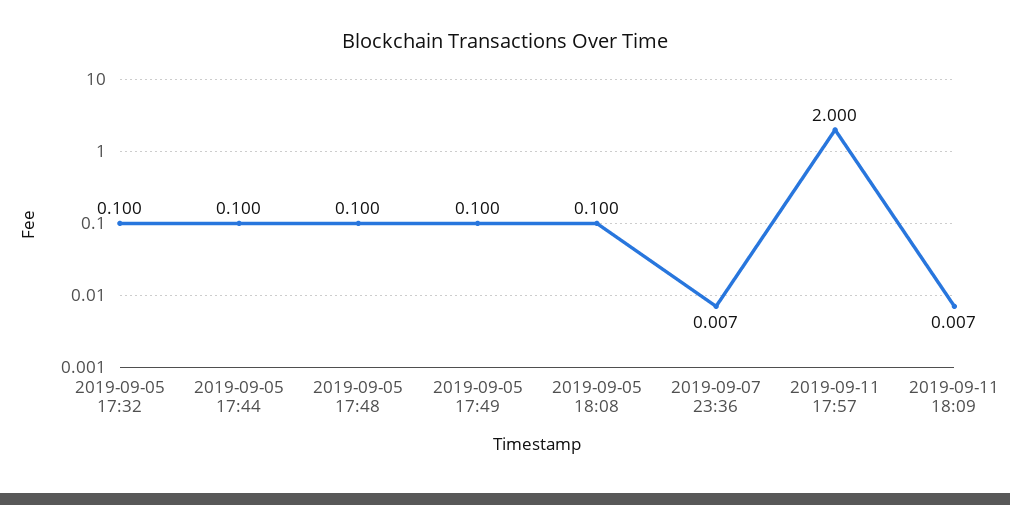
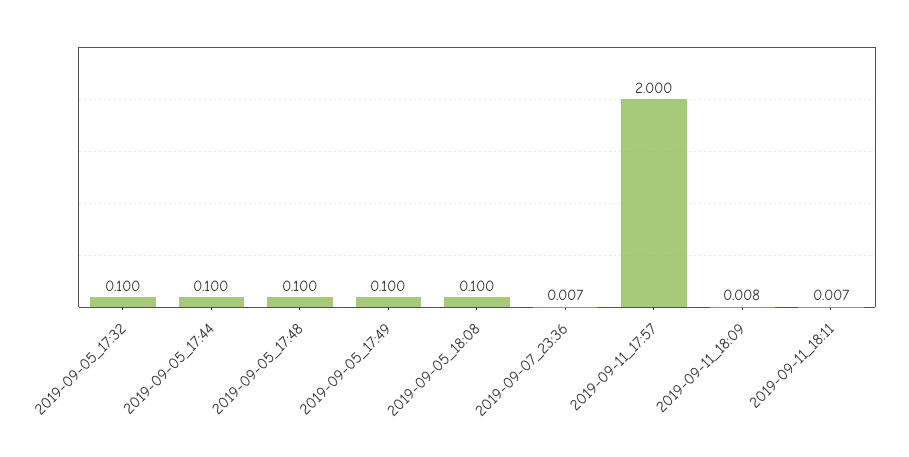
2019-09-11 18:09: 0.007 -> 0.008
2019-09-11_18:11: none -> 0.007

